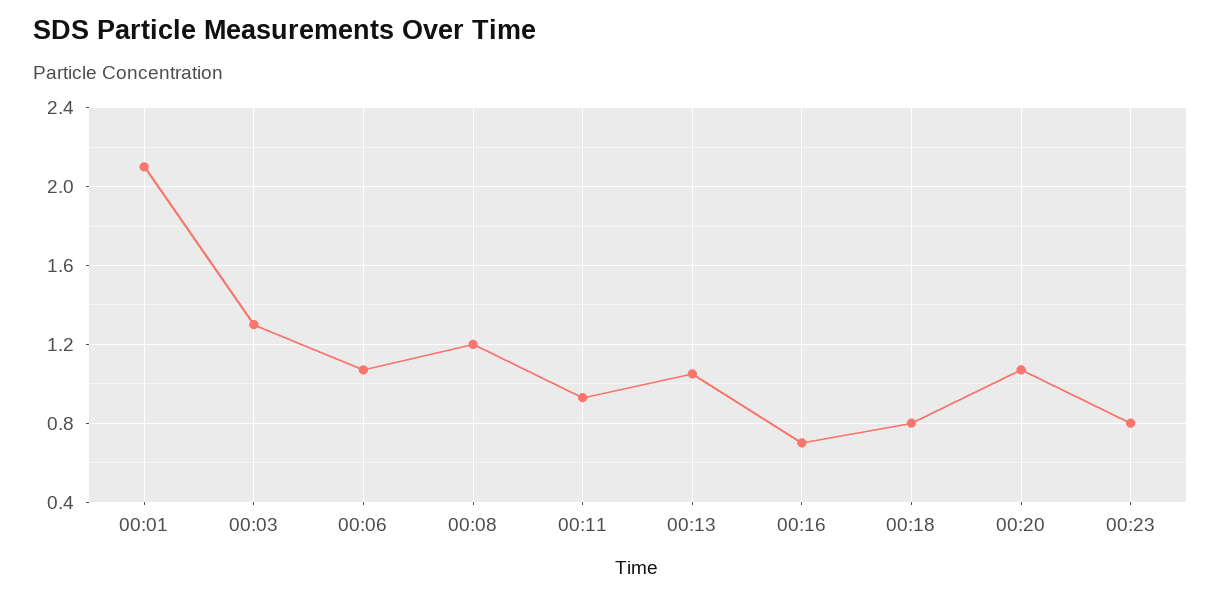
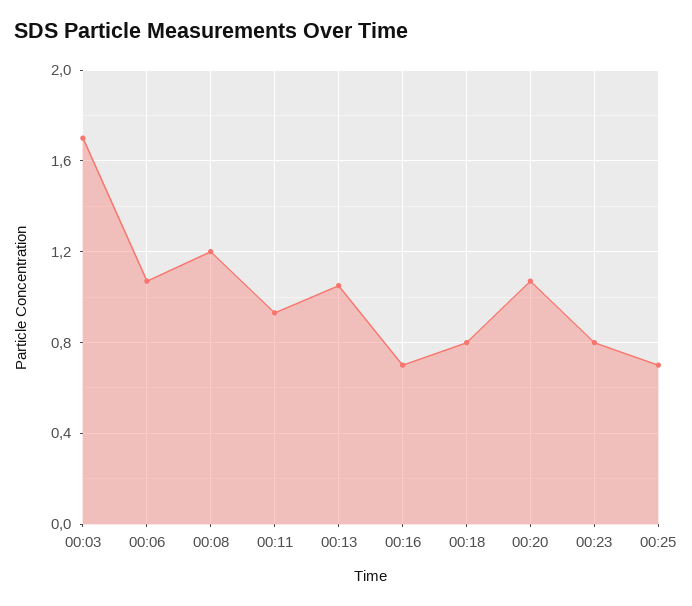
00:01: 2.1 -> none
00:03: 1.3 -> 1.7
00:25: none -> 0.7

